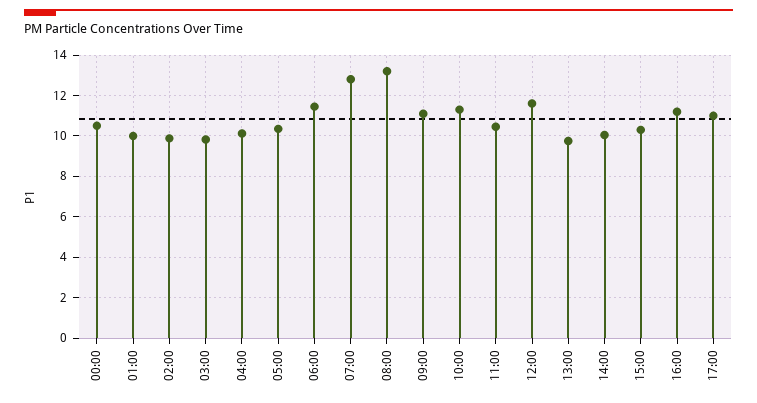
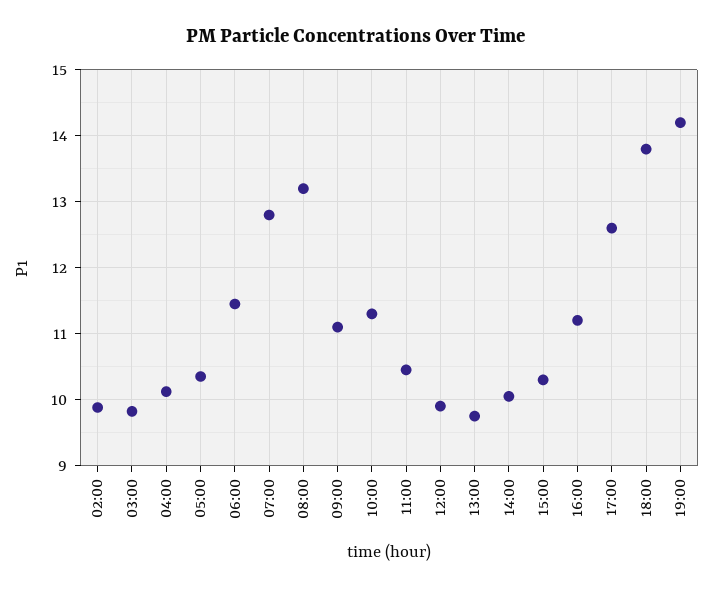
00:00: 10.5 -> none
01:00: 10 -> none
12:00: 11.5 -> 9.9
17:00: 11 -> 12.6
18:00: none -> 13.8
19:00: none -> 14.2

